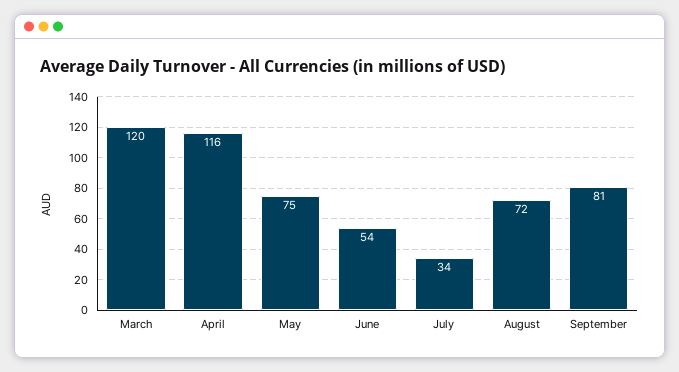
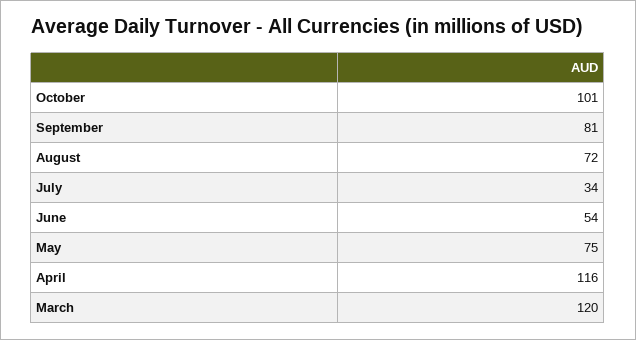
October: none -> 101

